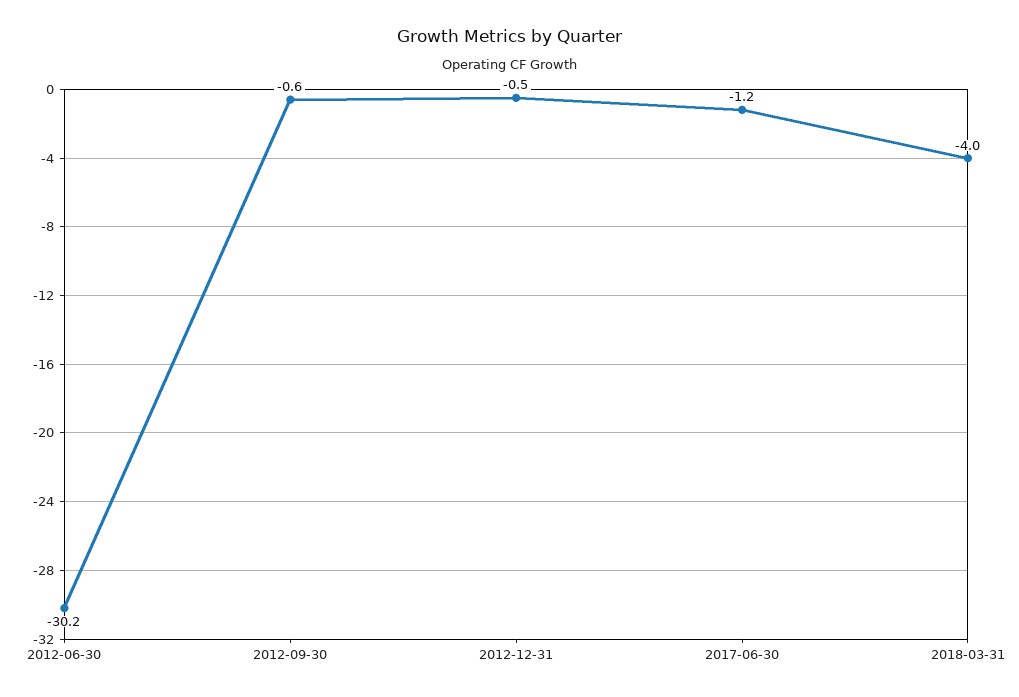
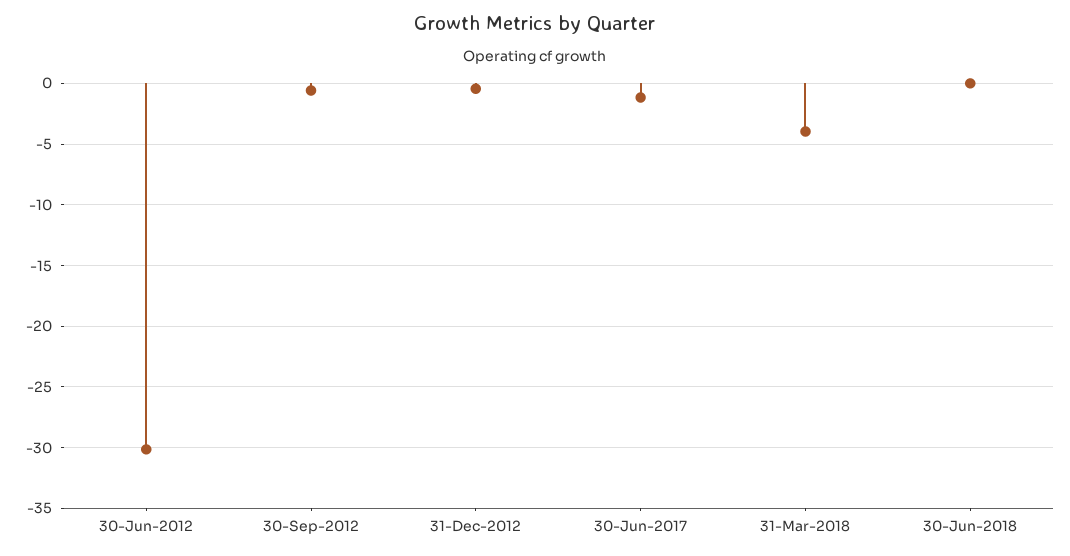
30-Jun-2018: none -> 0

